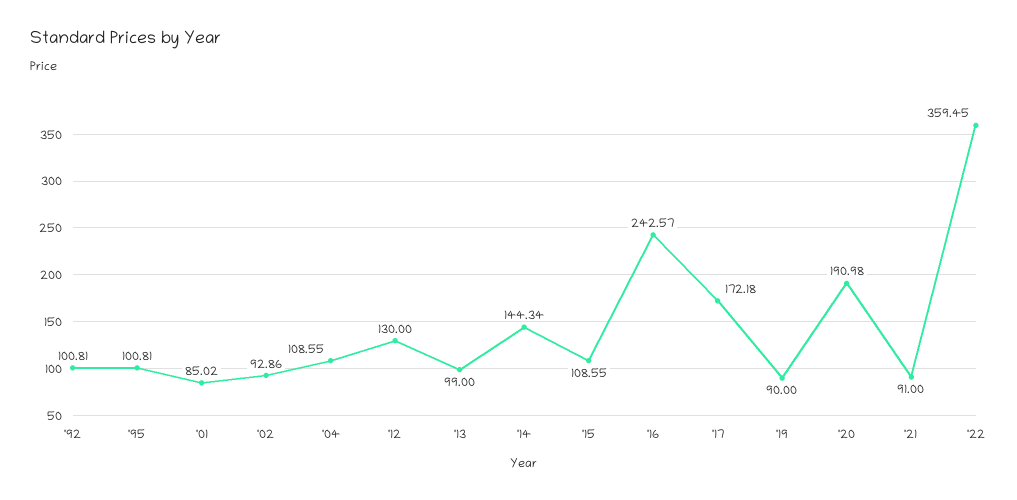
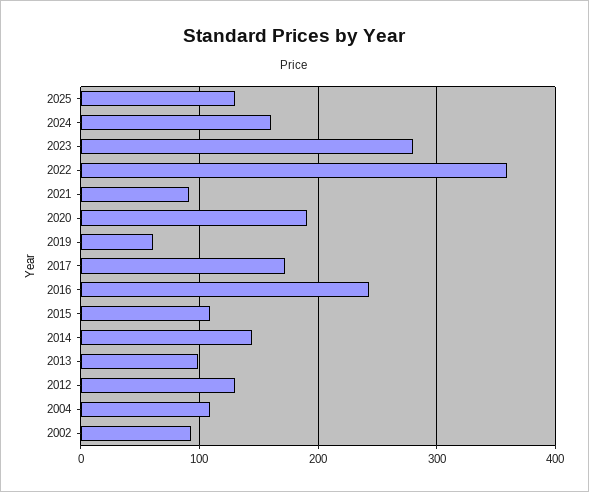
'92: 100.81 -> none
'95: 100.81 -> none
'01: 85.02 -> none
'19: 90 -> 60
2025: none -> 130
2024: none -> 160
2023: none -> 280

